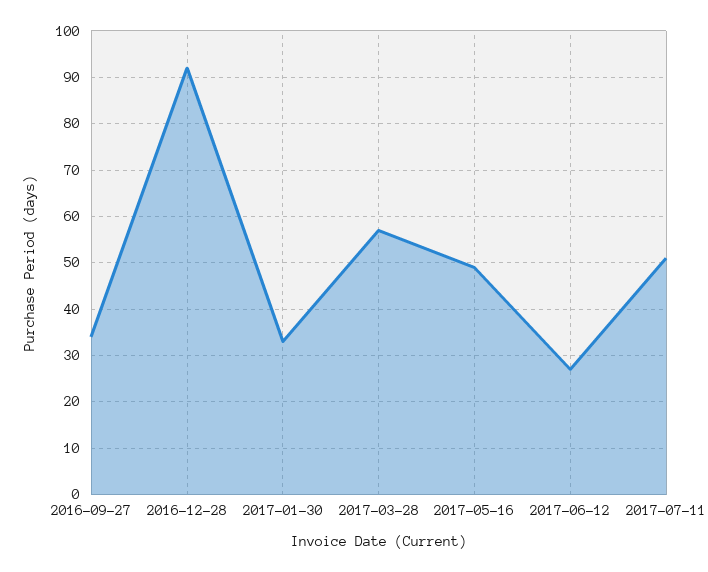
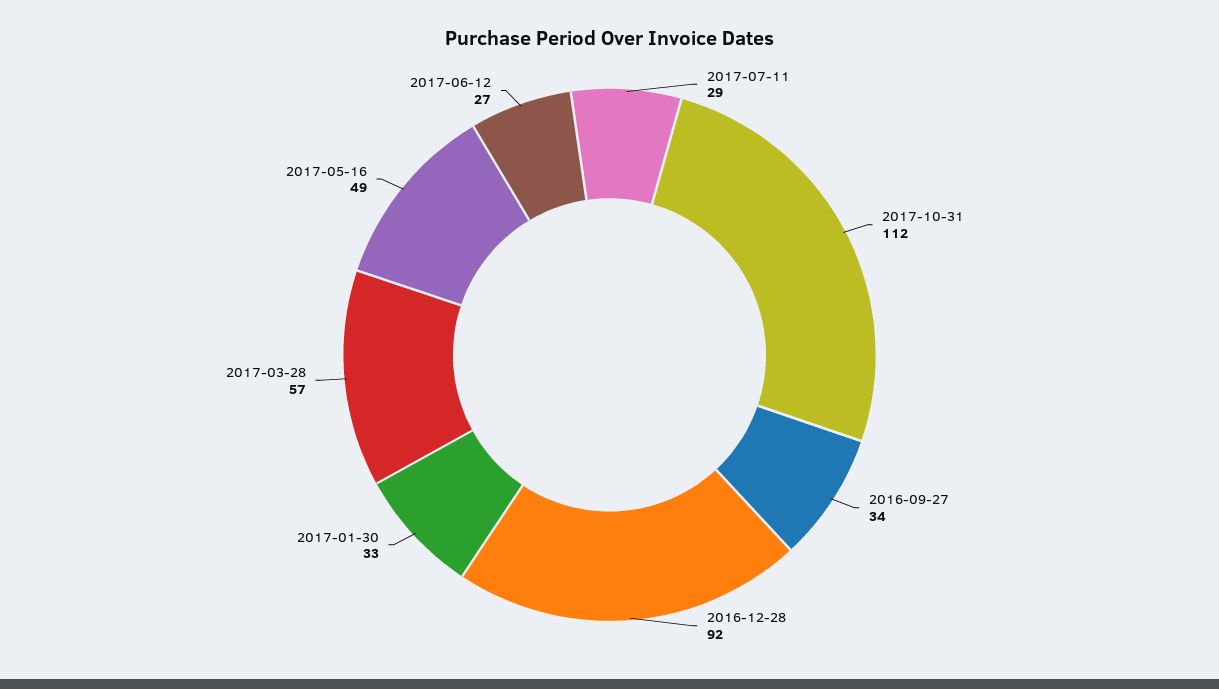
2017-07-11: 50 -> 29
2017-10-31: none -> 112

